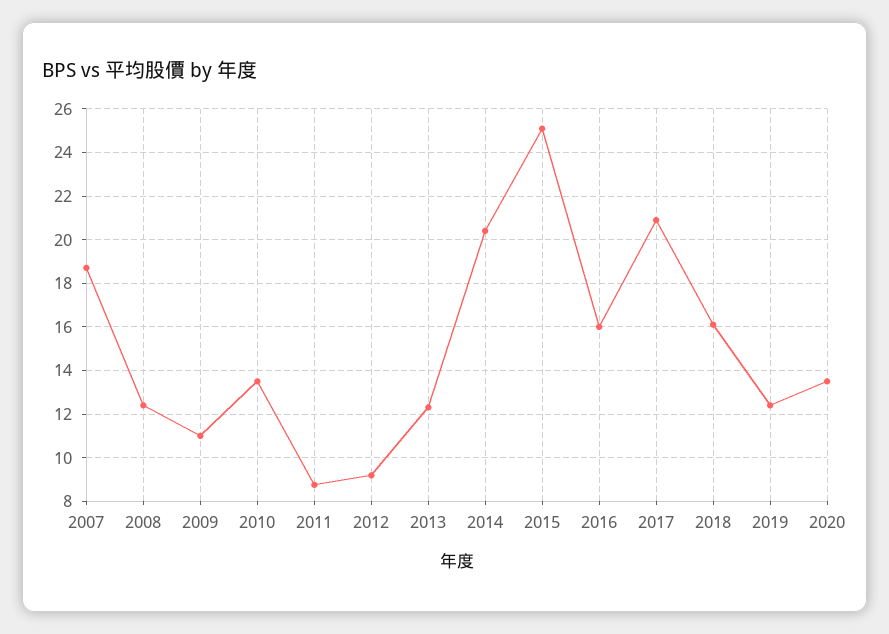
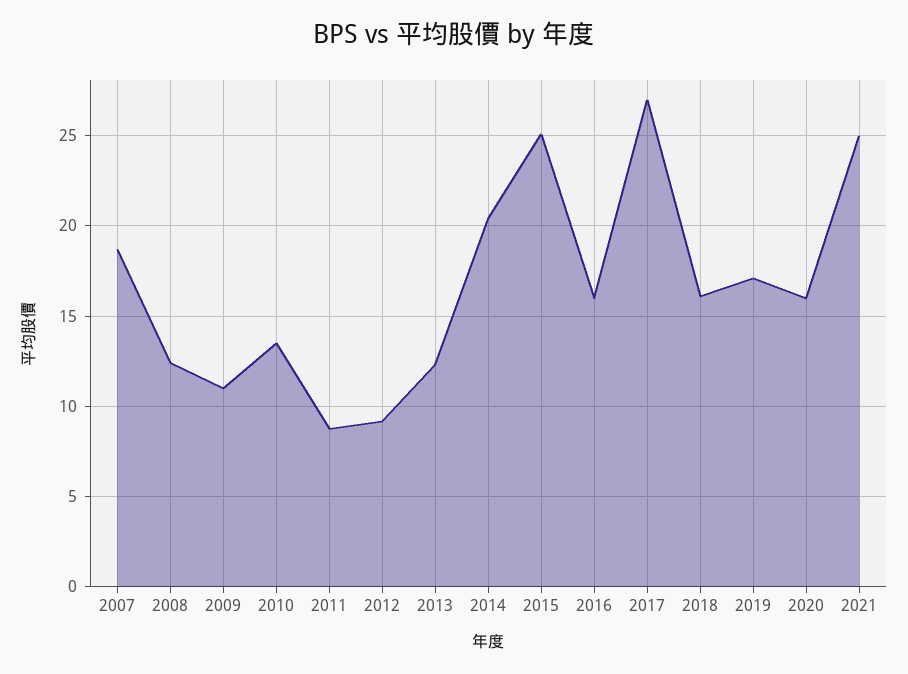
2017: 21 -> 27
2019: 12.5 -> 17
2020: 13.5 -> 16
2021: none -> 25

